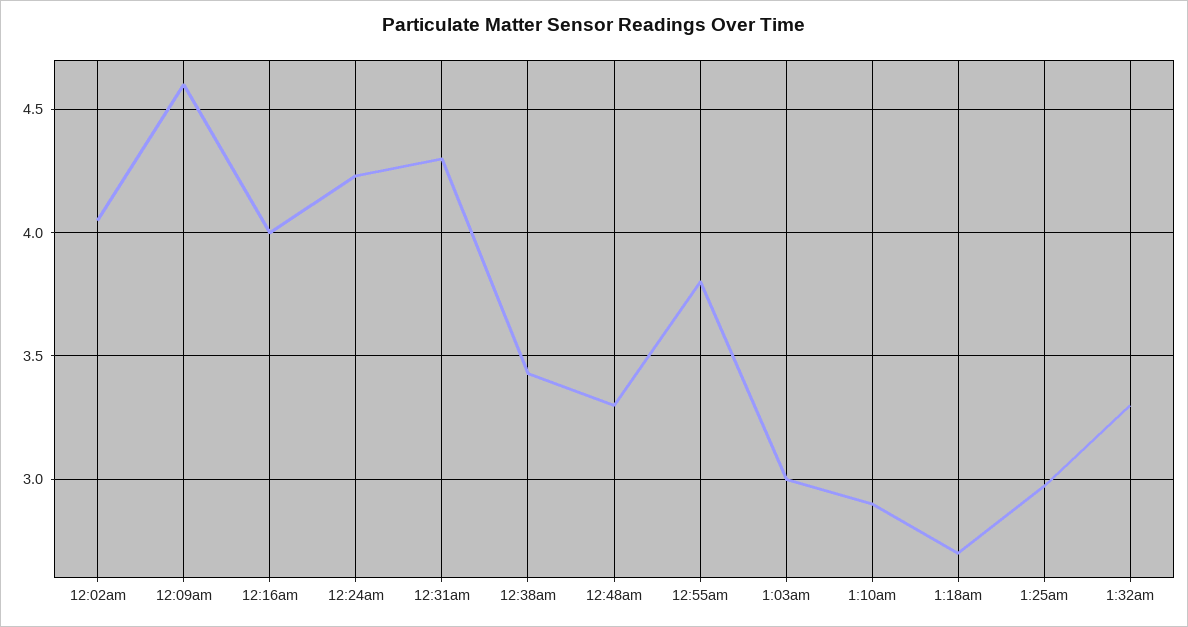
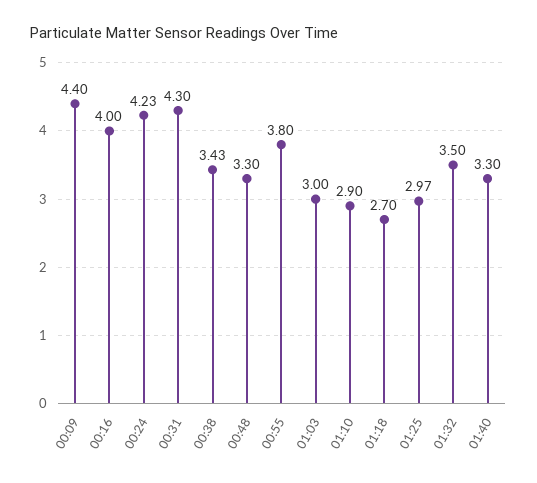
12:02am: 4.05 -> none
12:09am: 4.6 -> 4.4
1:32am: 3.3 -> 3.5
01:40: none -> 3.3

